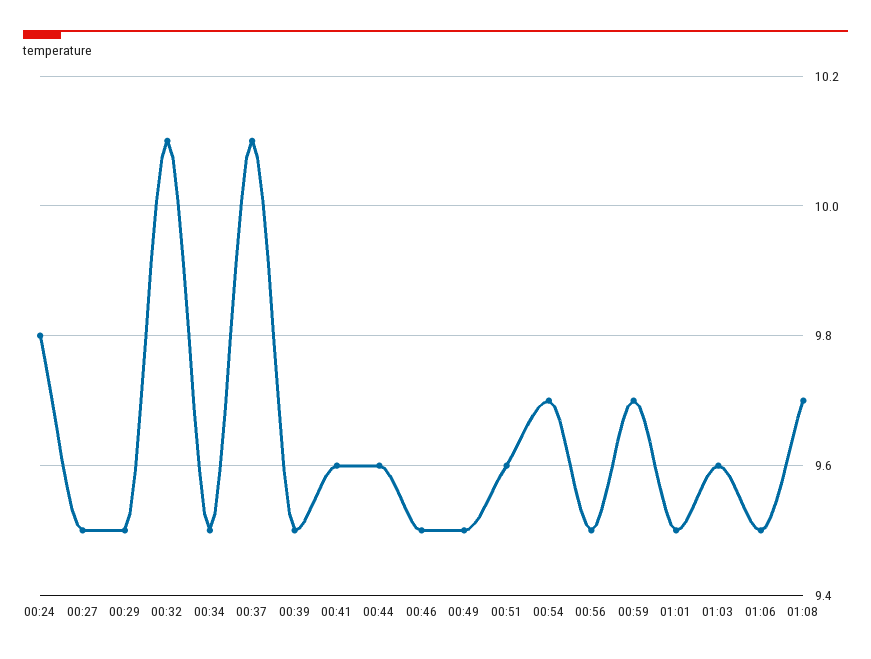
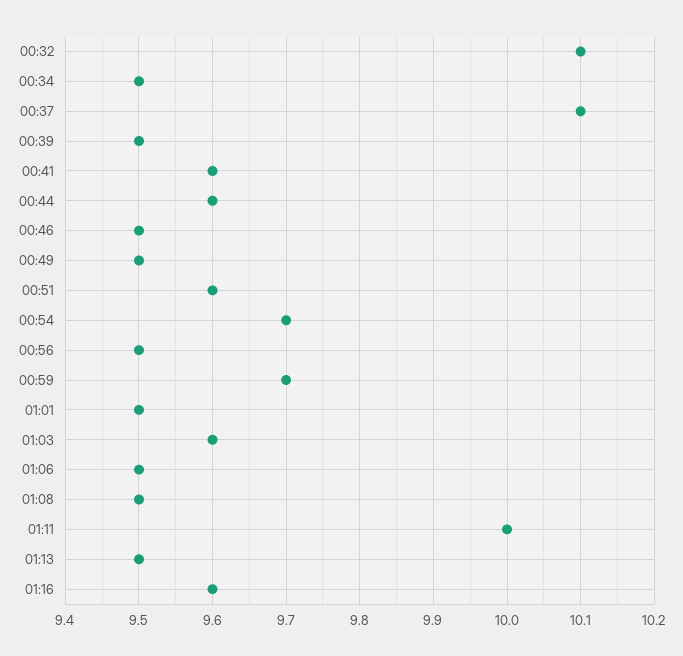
00:24: 9.8 -> none
00:27: 9.5 -> none
00:29: 9.5 -> none
01:08: 9.7 -> 9.5
01:11: none -> 10
01:13: none -> 9.5
01:16: none -> 9.6

